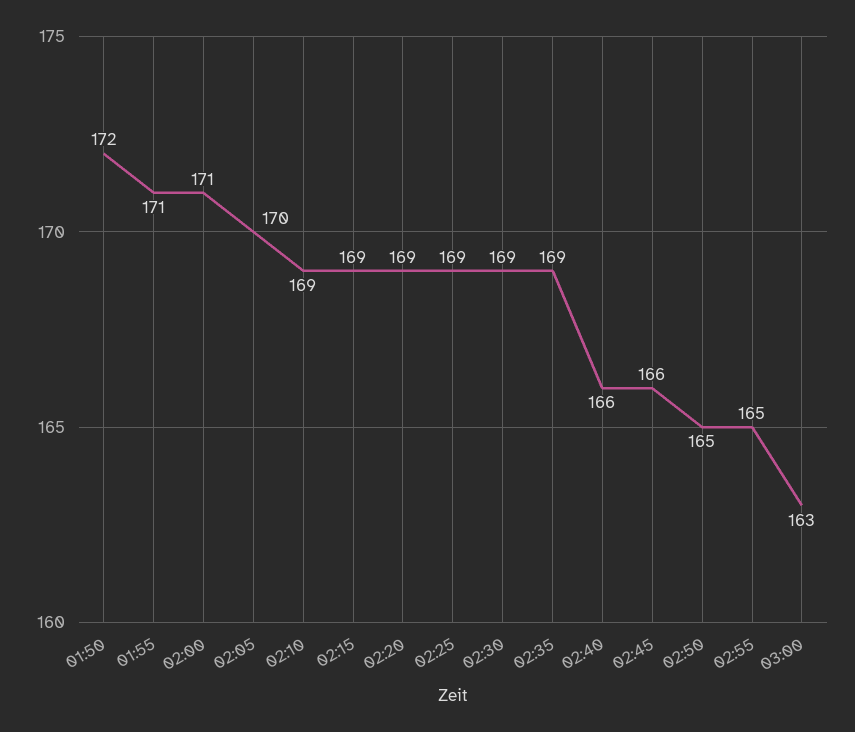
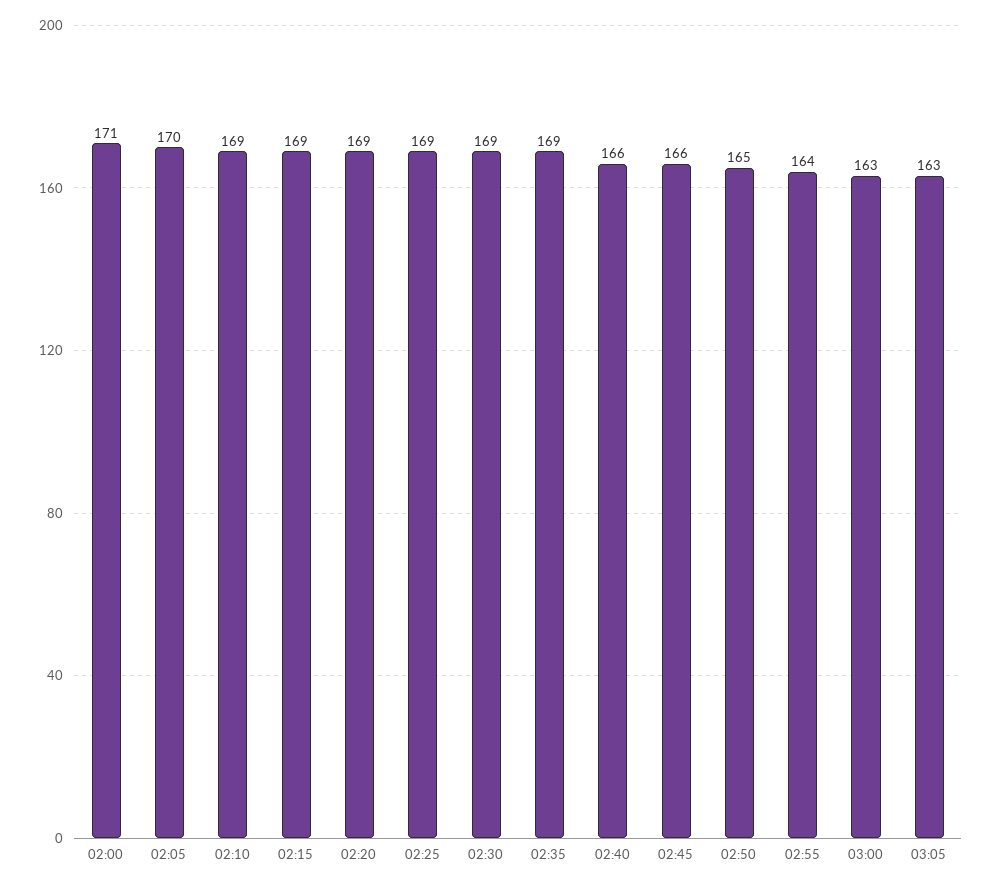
01:50: 172 -> none
01:55: 171 -> none
02:55: 165 -> 164
03:05: none -> 163

